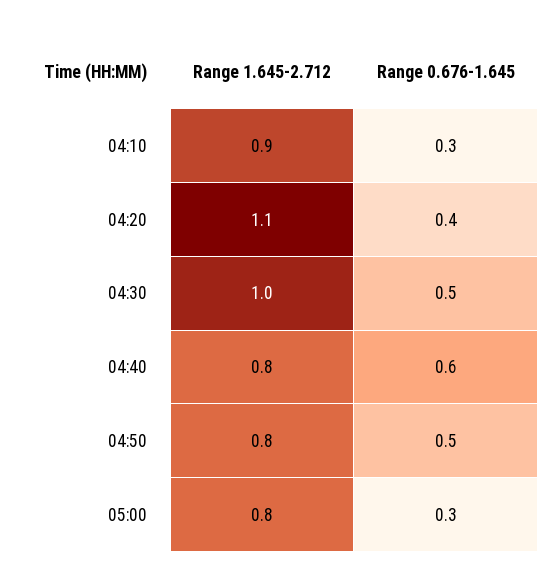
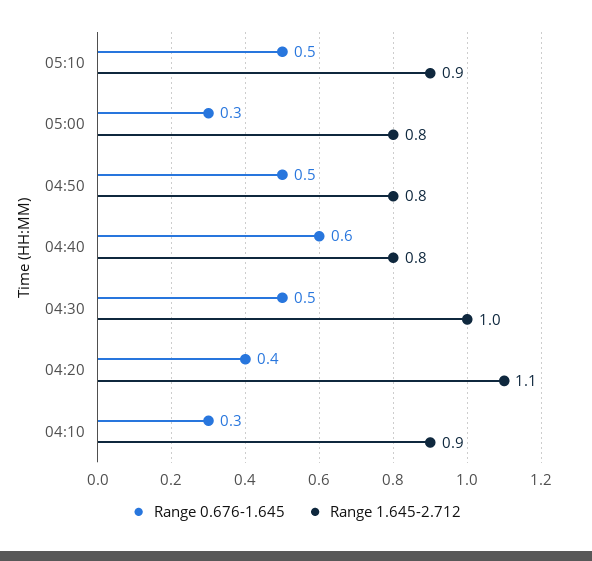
Range 0.676-1.645, 05:10: none -> 0.5
Range 1.645-2.712, 05:10: none -> 0.9

